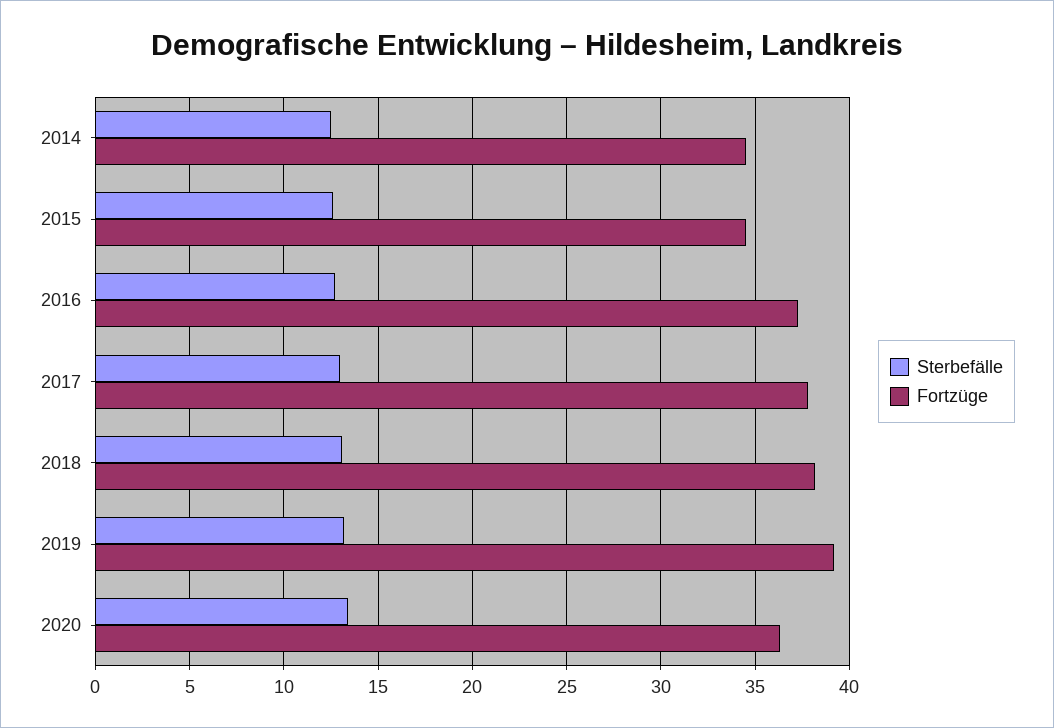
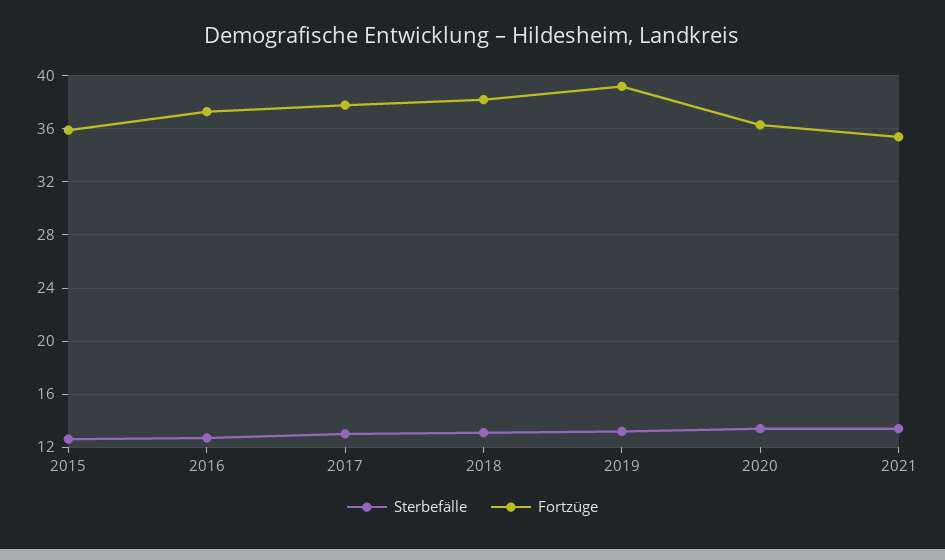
Sterbefälle, 2014: 12.5 -> none
Fortzüge, 2014: 34.5 -> none
Fortzüge, 2015: 34.5 -> 36
Sterbefälle, 2021: none -> 13.5
Fortzüge, 2021: none -> 35.5

